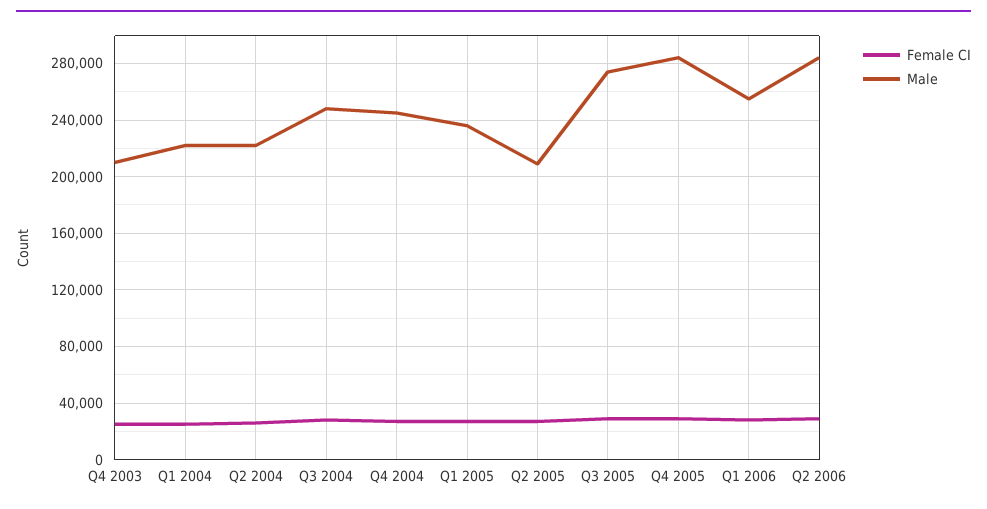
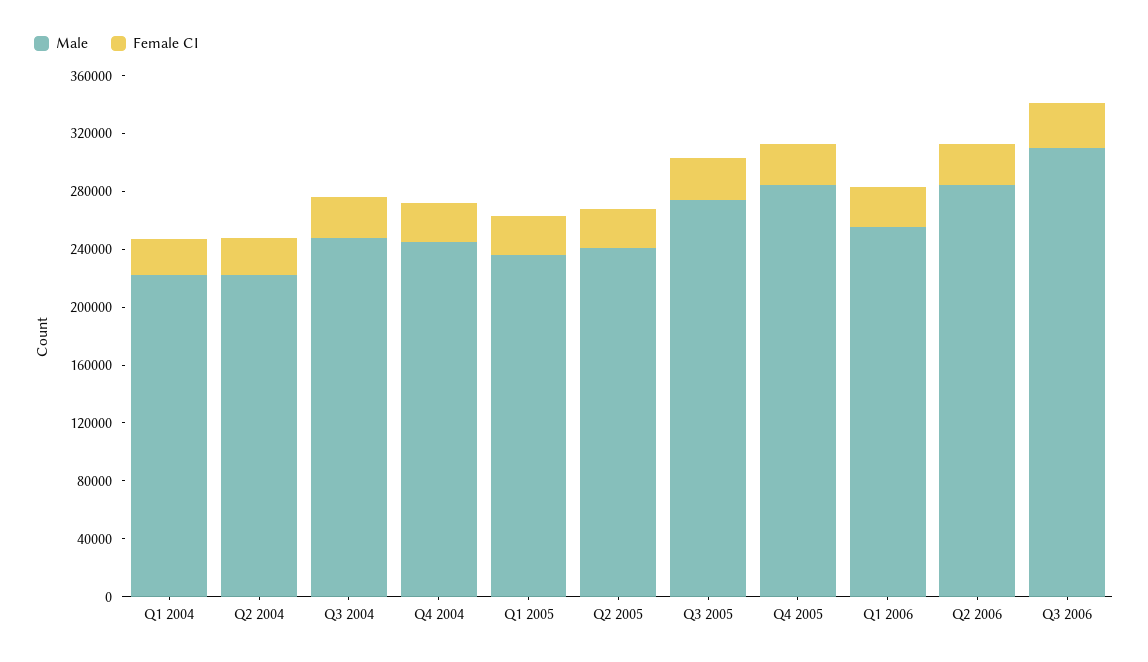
Female CI, Q4 2003: 25000 -> none
Male, Q4 2003: 210000 -> none
Male, Q2 2005: 210000 -> 240000
Male, Q3 2006: none -> 310000
Female CI, Q3 2006: none -> 30000

